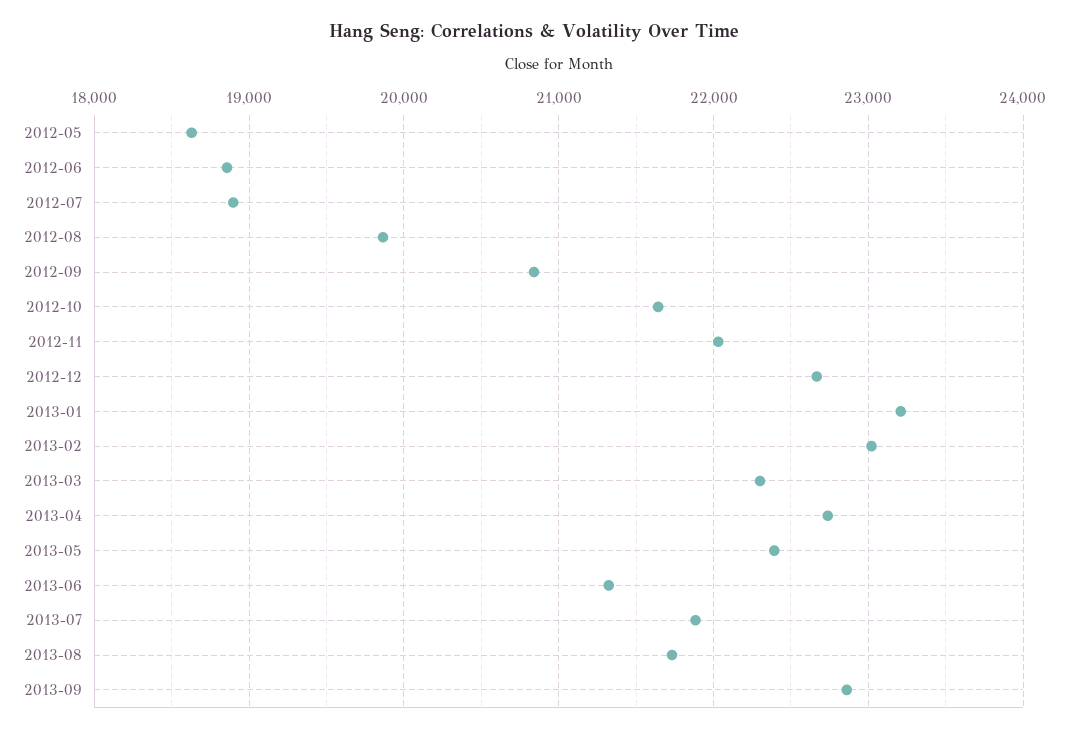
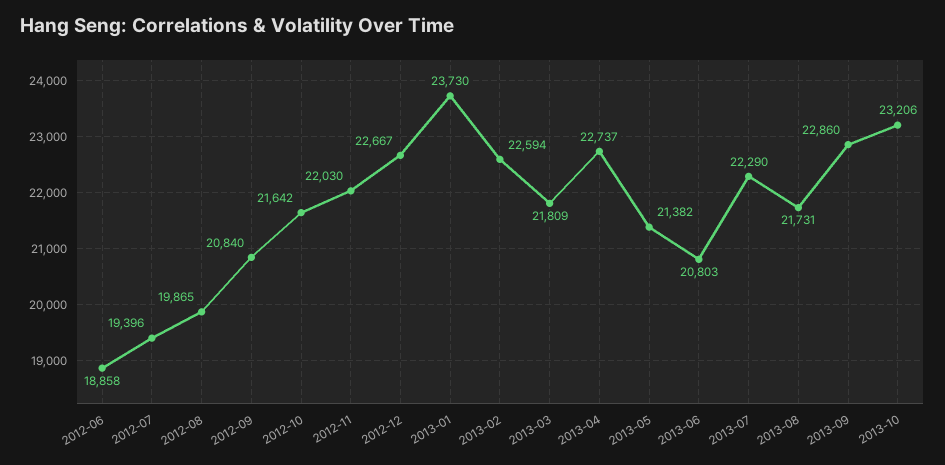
2012-05: 18600 -> none
2012-07: 18900 -> 19396
2013-01: 23200 -> 23730
2013-02: 23000 -> 22594
2013-03: 22300 -> 21809
2013-05: 22400 -> 21382
2013-06: 21300 -> 20803
2013-07: 21900 -> 22290
2013-10: none -> 23206

